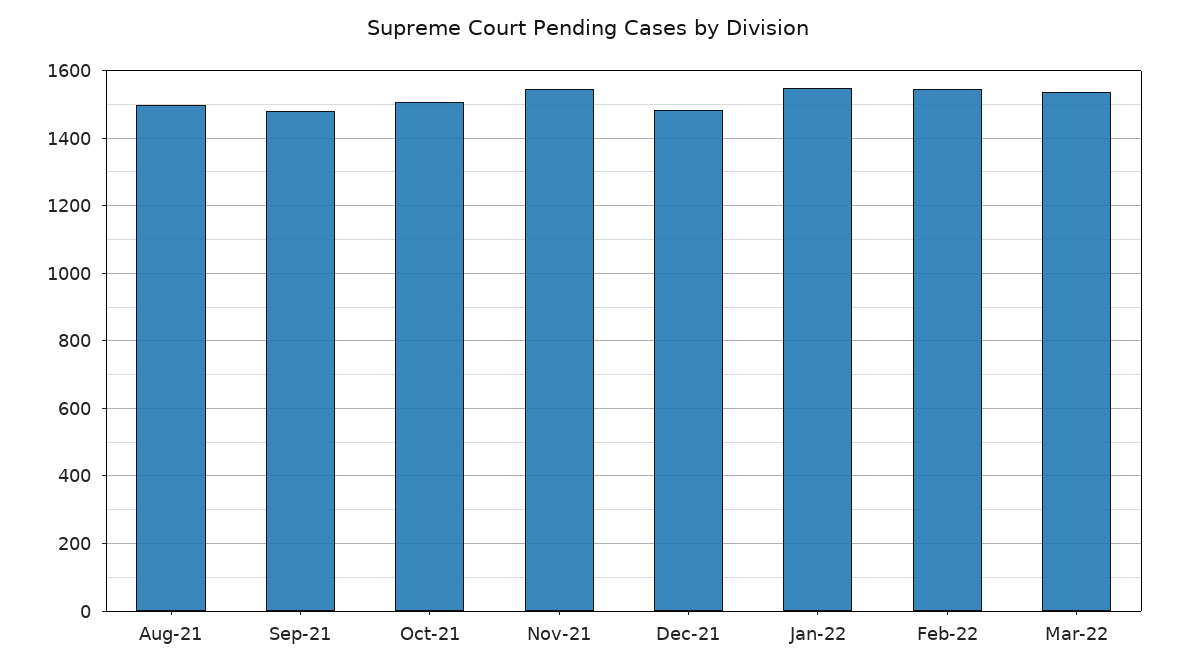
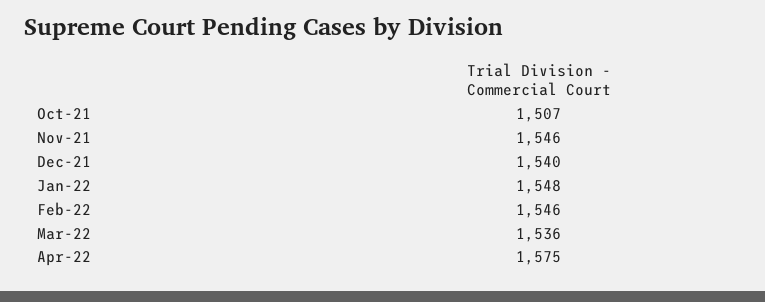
Aug-21: 1500 -> none
Sep-21: 1480 -> none
Dec-21: 1480 -> 1540
Apr-22: none -> 1575

